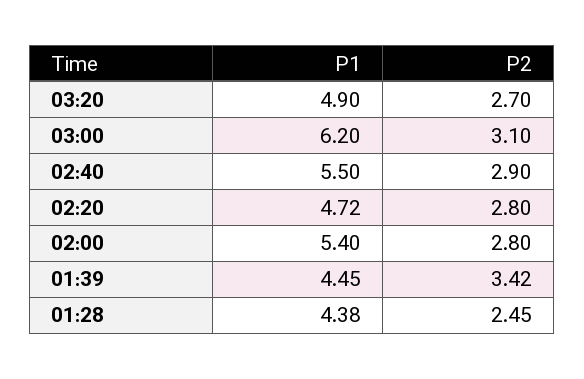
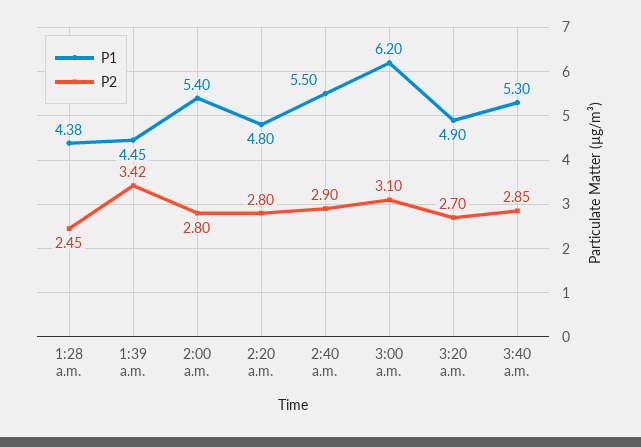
P1, 02:20: 4.72 -> 4.8
P1, 3:40 a.m.: none -> 5.3
P2, 3:40 a.m.: none -> 2.85

